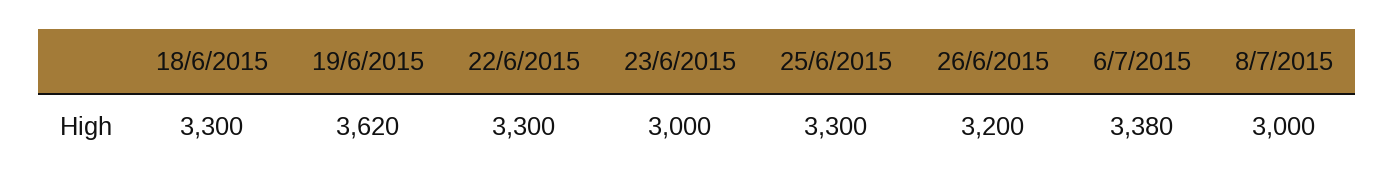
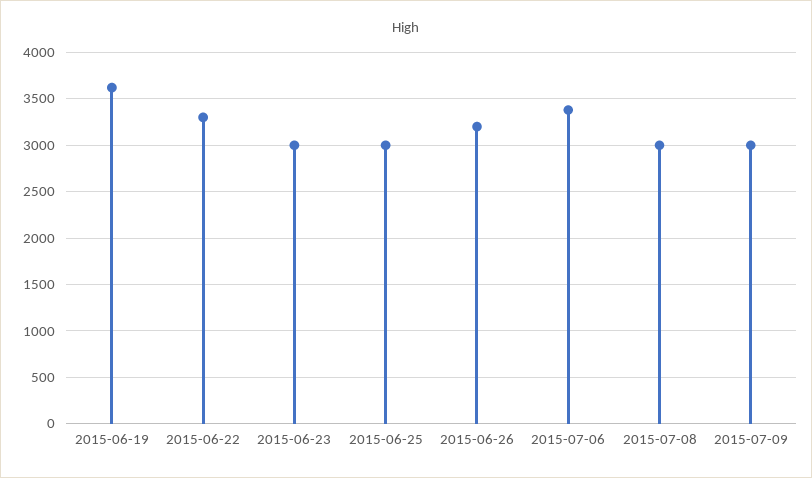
18/6/2015: 3300 -> none
25/6/2015: 3300 -> 3000
2015-07-09: none -> 3000

